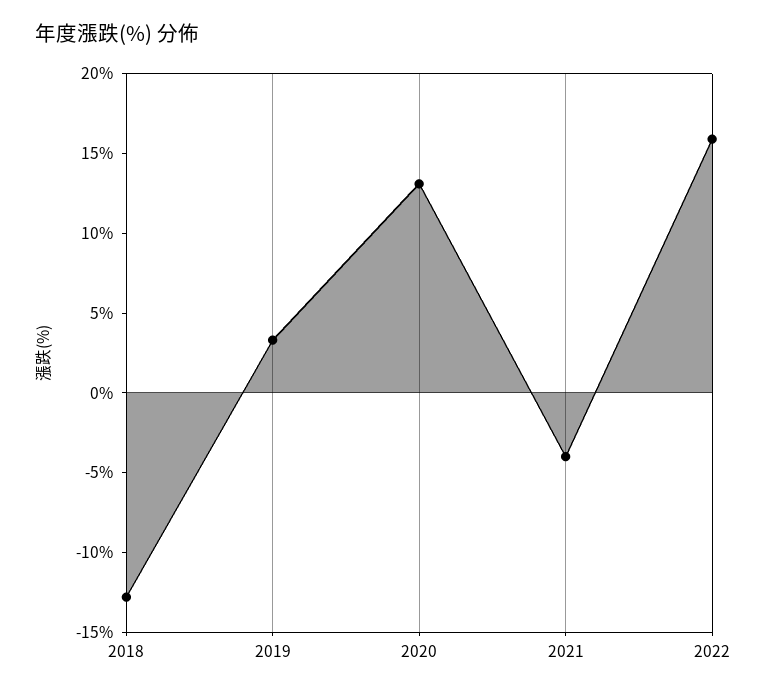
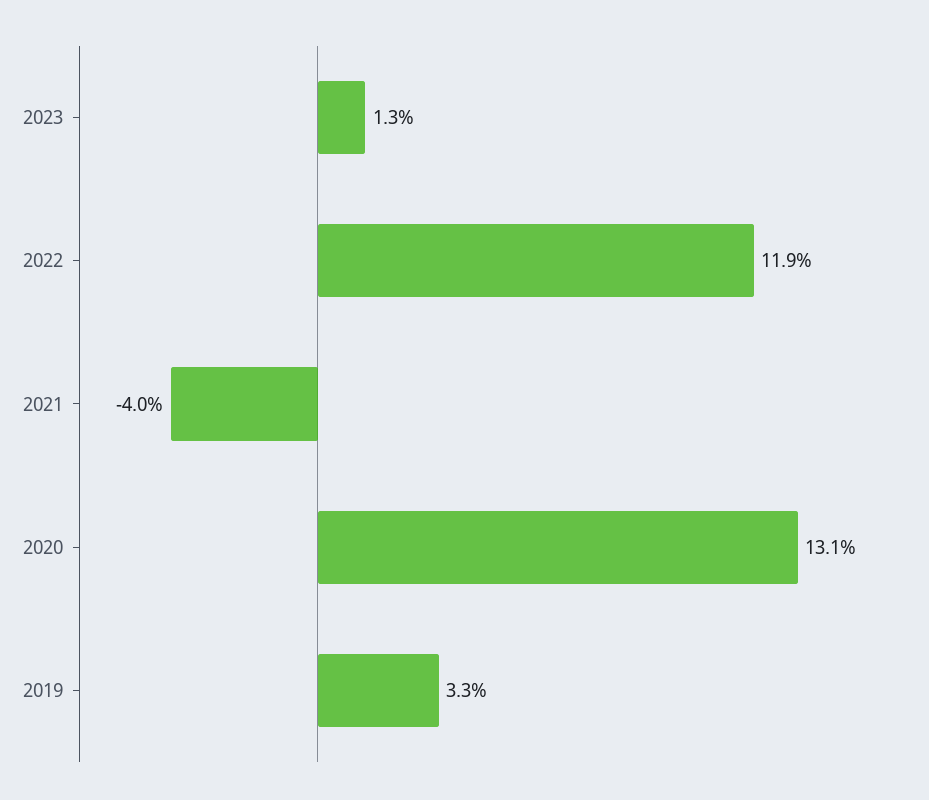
2018: -13 -> none
2022: 16 -> 11.9
2023: none -> 1.3

